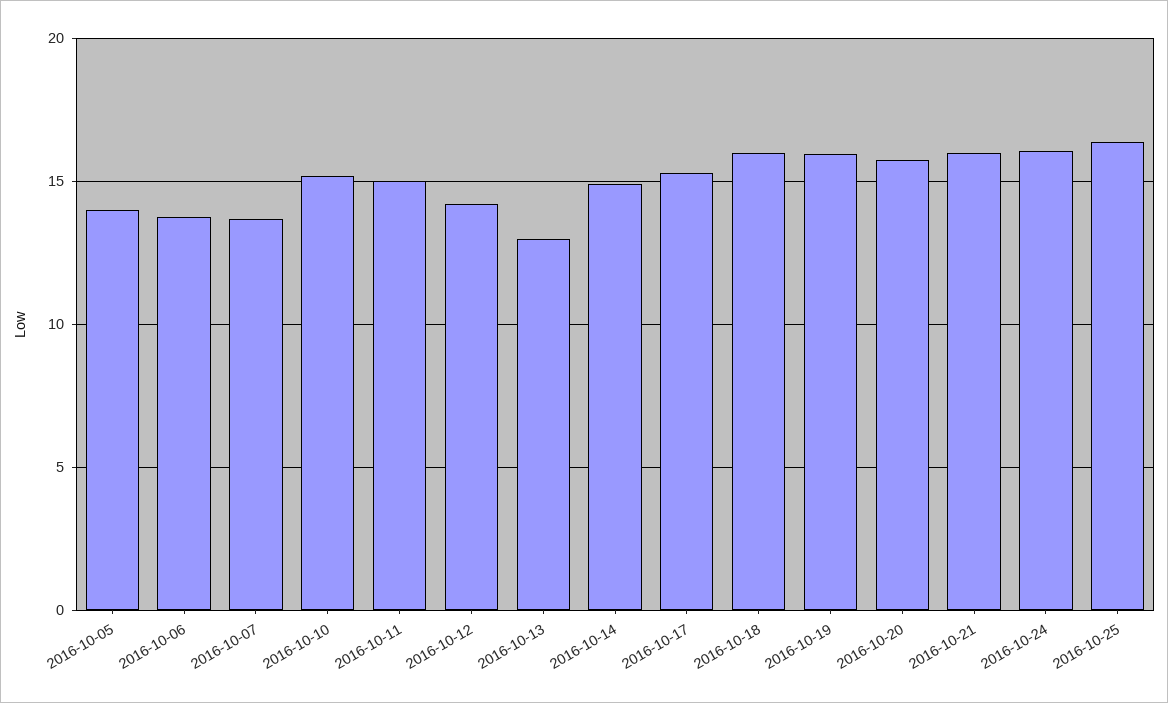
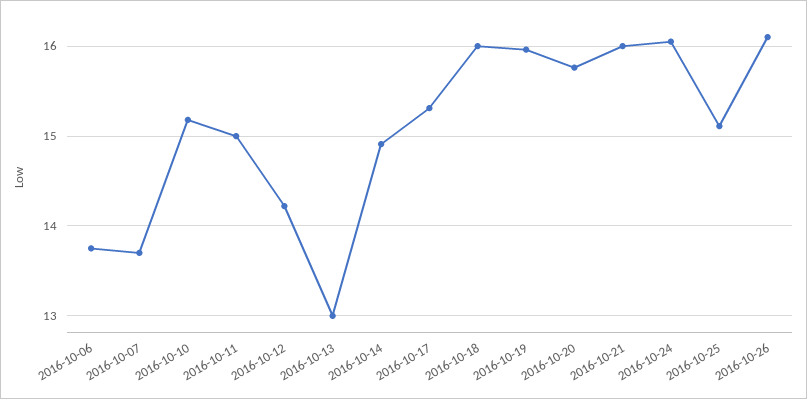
2016-10-05: 14 -> none
2016-10-25: 16.5 -> 15.1
2016-10-26: none -> 16.1

